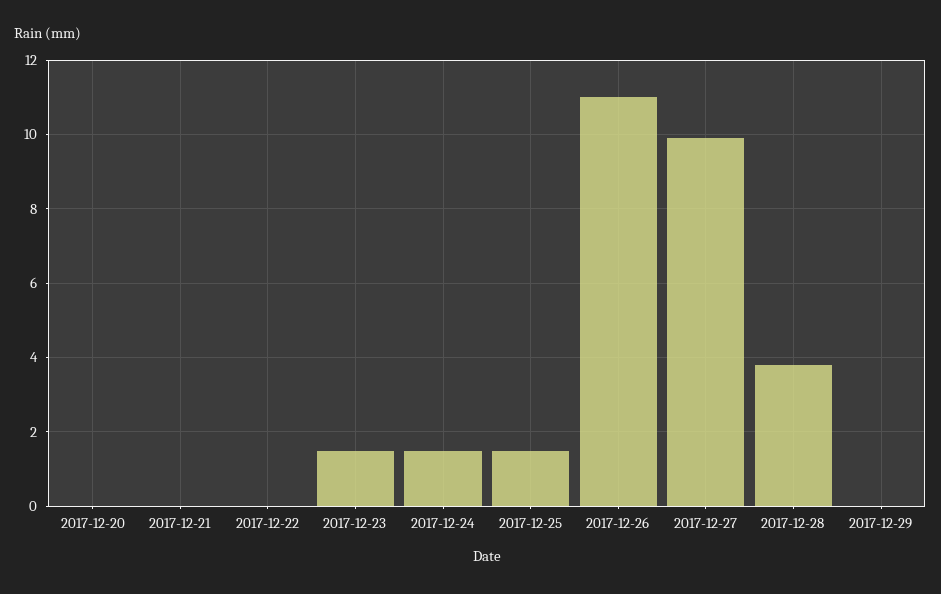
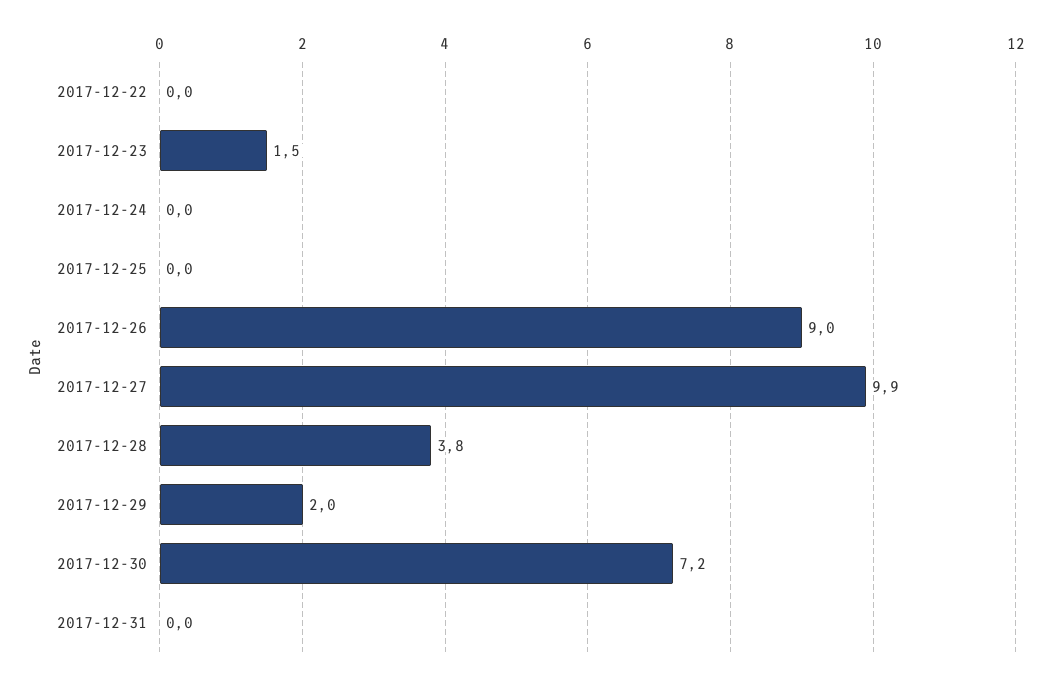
2017-12-20: 0 -> none
2017-12-21: 0 -> none
2017-12-24: 1.5 -> 0
2017-12-25: 1.5 -> 0
2017-12-26: 11 -> 9
2017-12-29: 0 -> 2
2017-12-30: none -> 7.2
2017-12-31: none -> 0

